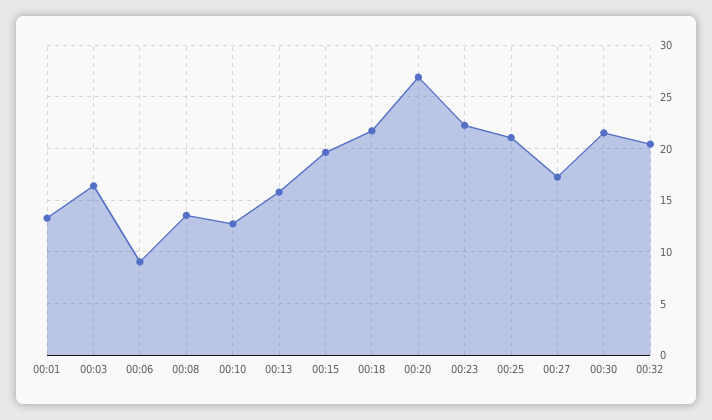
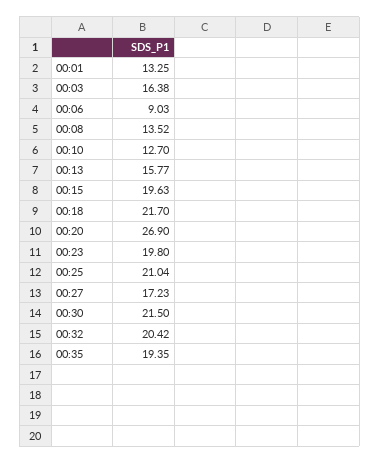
00:23: 22 -> 19.8
00:35: none -> 19.35

